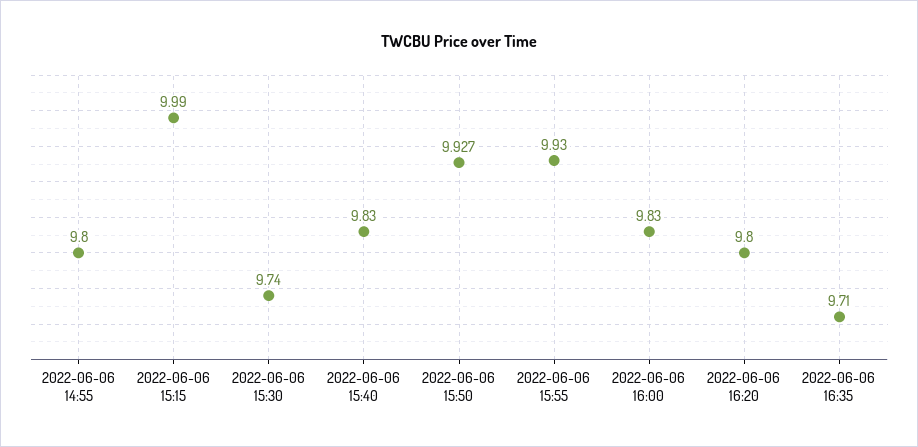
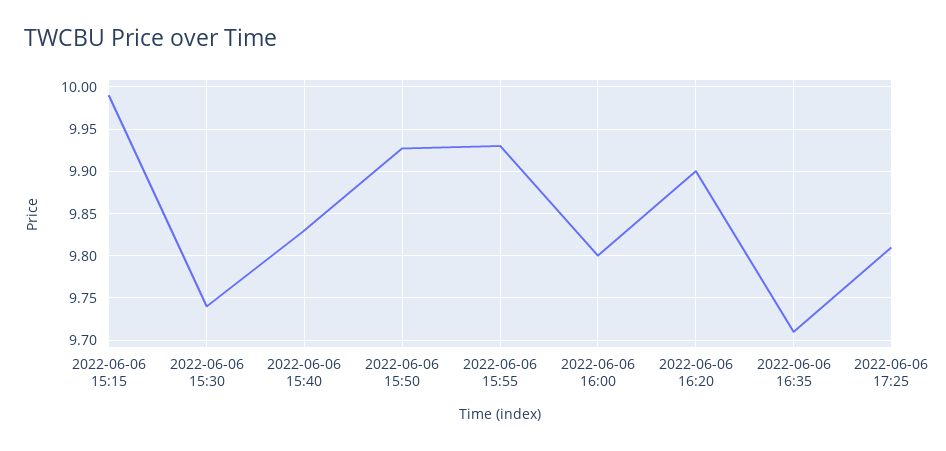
2022-06-06 14:55: 9.8 -> none
2022-06-06 16:00: 9.83 -> 9.8
2022-06-06 16:20: 9.8 -> 9.9
2022-06-06 17:25: none -> 9.81

